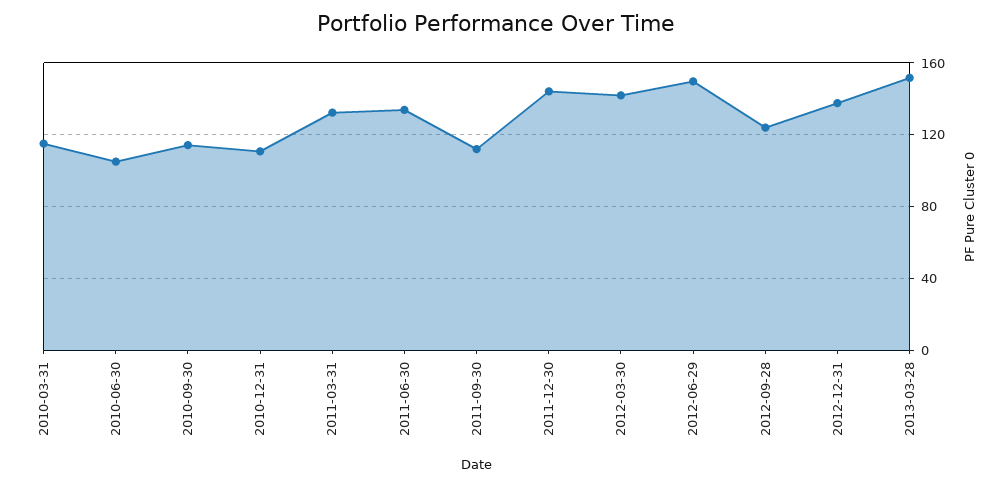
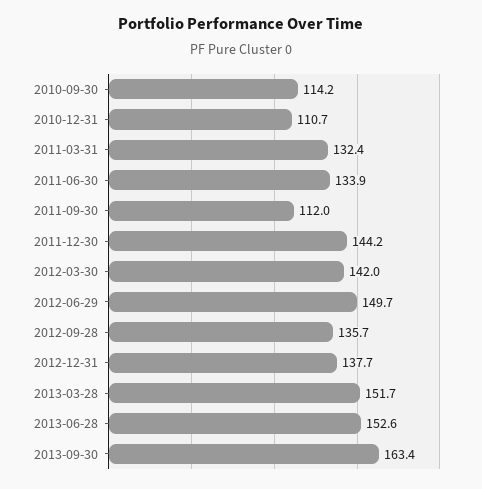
2010-03-31: 115 -> none
2010-06-30: 105 -> none
2012-09-28: 125 -> 135.7
2013-06-28: none -> 152.6
2013-09-30: none -> 163.4

